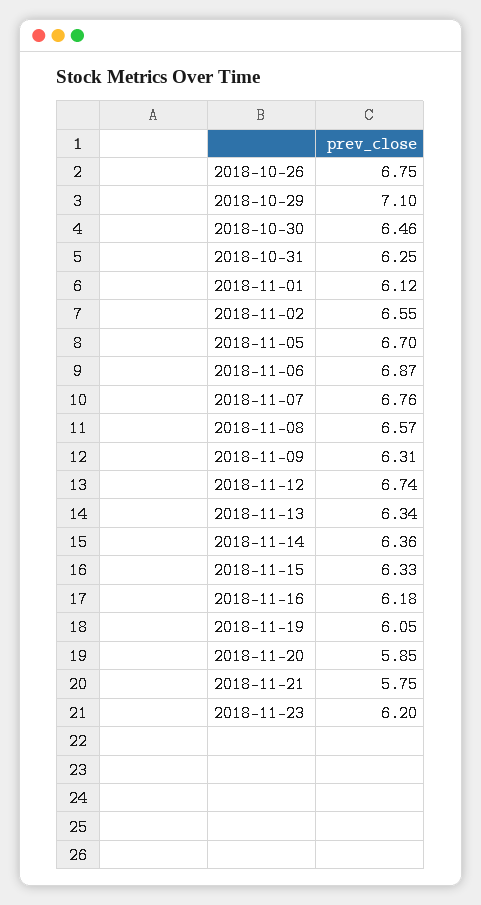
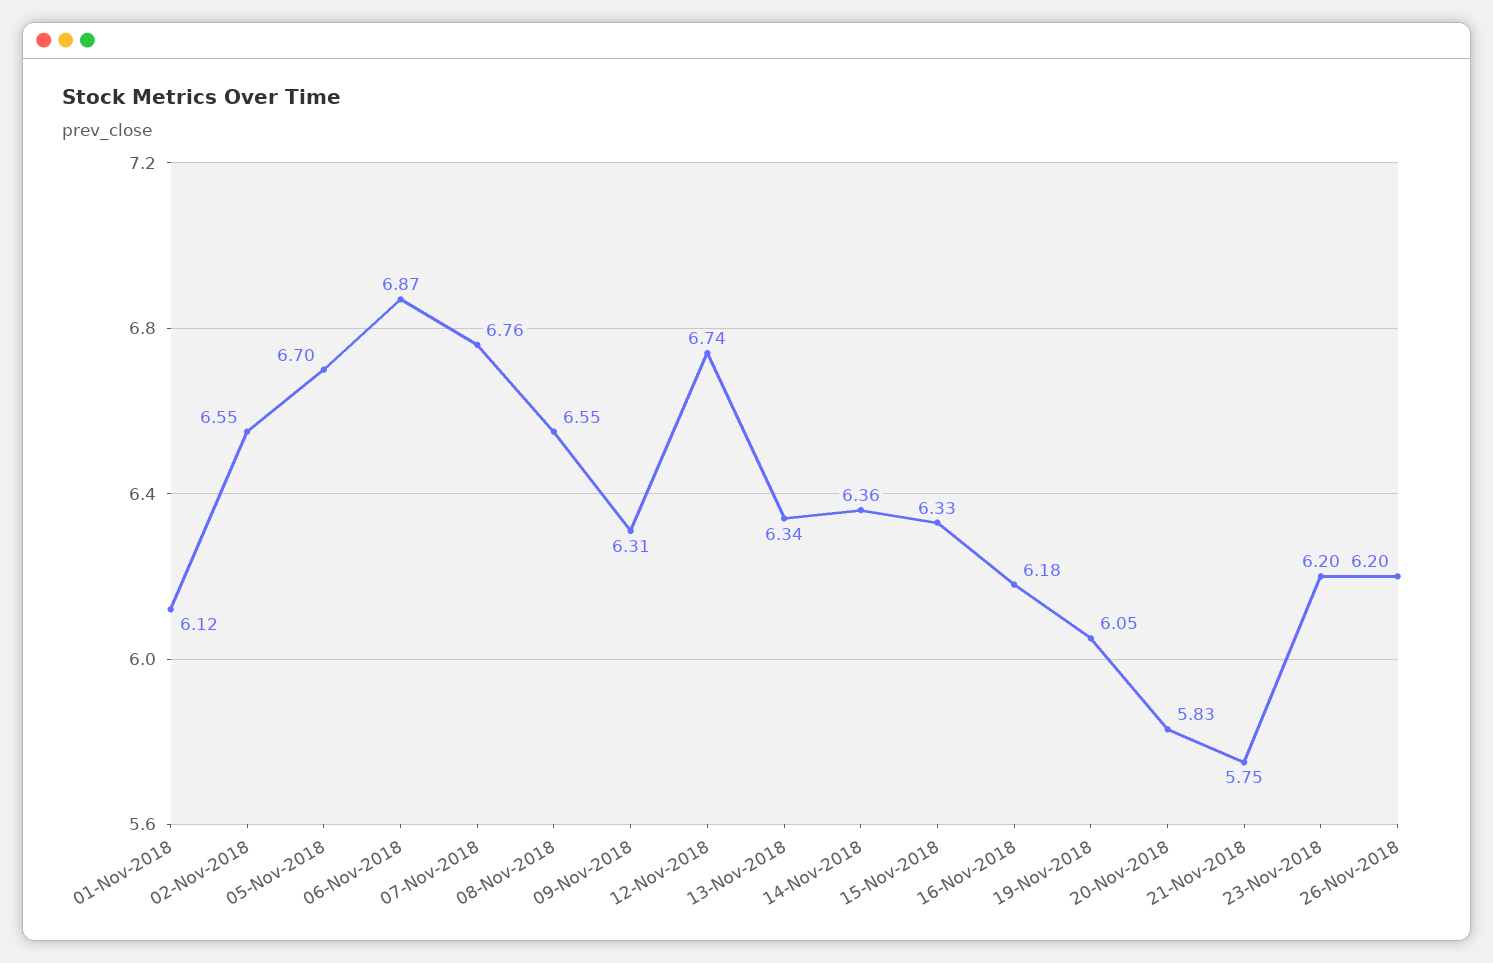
2018-10-26: 6.75 -> none
2018-10-29: 7.1 -> none
2018-10-30: 6.46 -> none
2018-10-31: 6.25 -> none
2018-11-08: 6.57 -> 6.55
2018-11-20: 5.85 -> 5.83
26-Nov-2018: none -> 6.2

